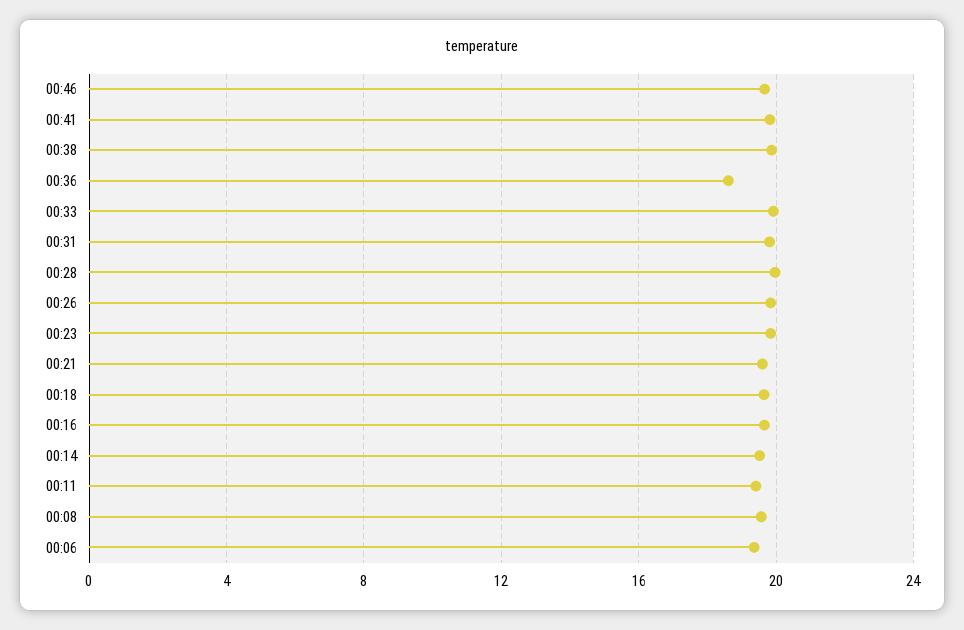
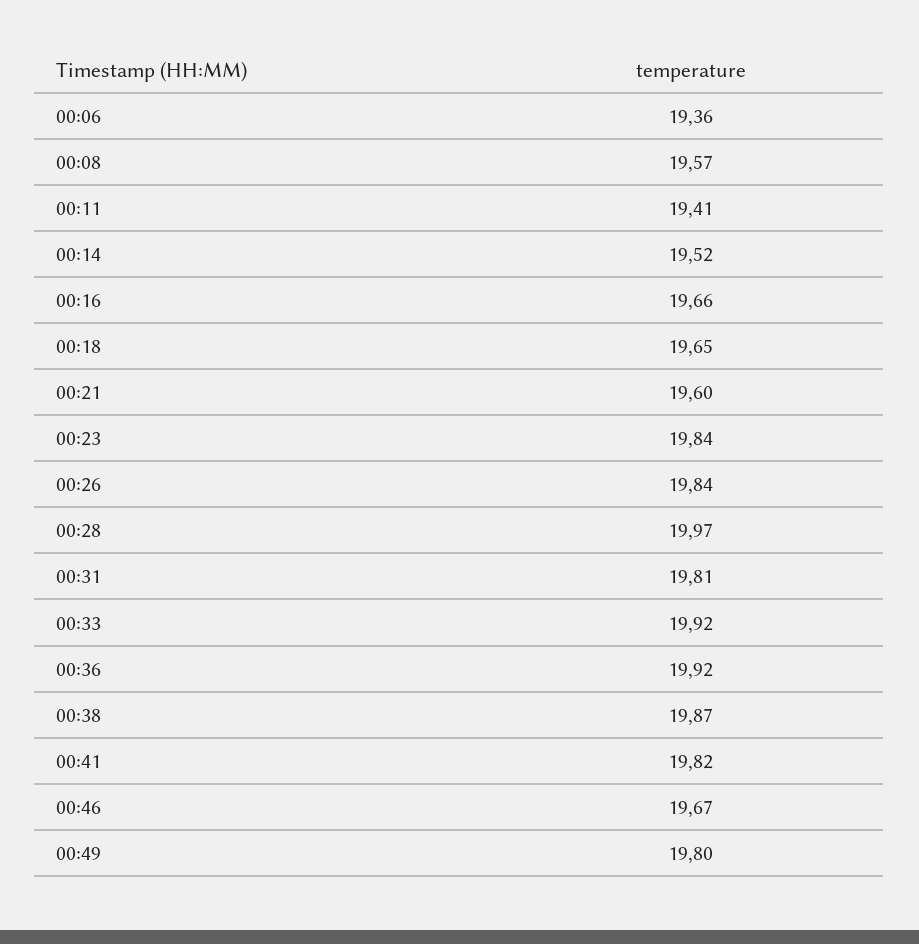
00:36: 18.5 -> 19.92
00:49: none -> 19.8

